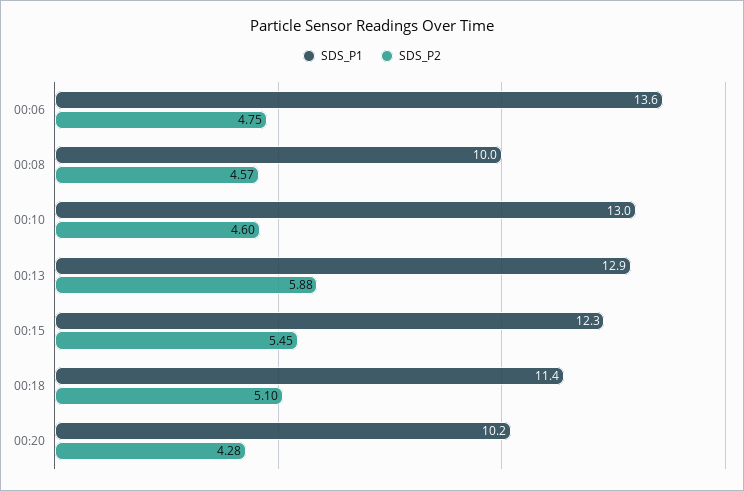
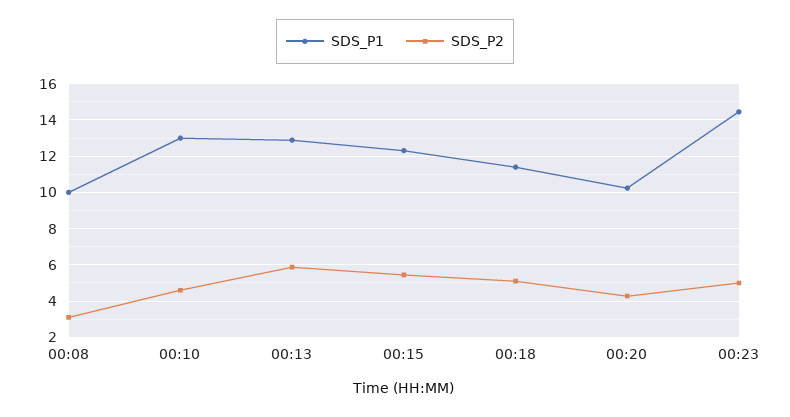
SDS_P1, 00:06: 13.6 -> none
SDS_P2, 00:06: 4.75 -> none
SDS_P2, 00:08: 4.57 -> 3
SDS_P1, 00:23: none -> 14.5
SDS_P2, 00:23: none -> 5

